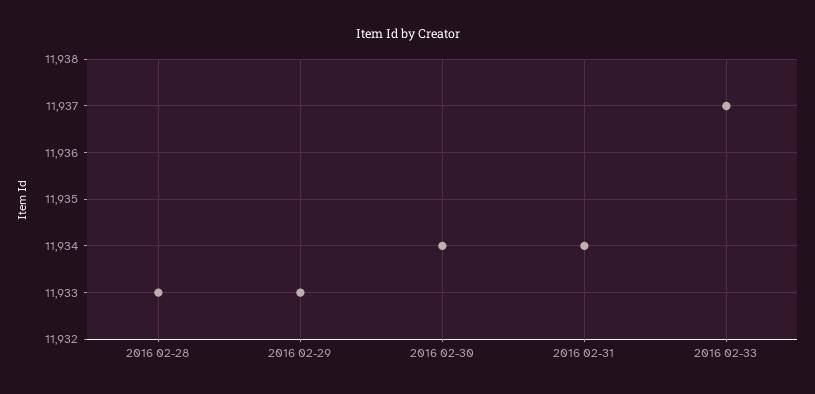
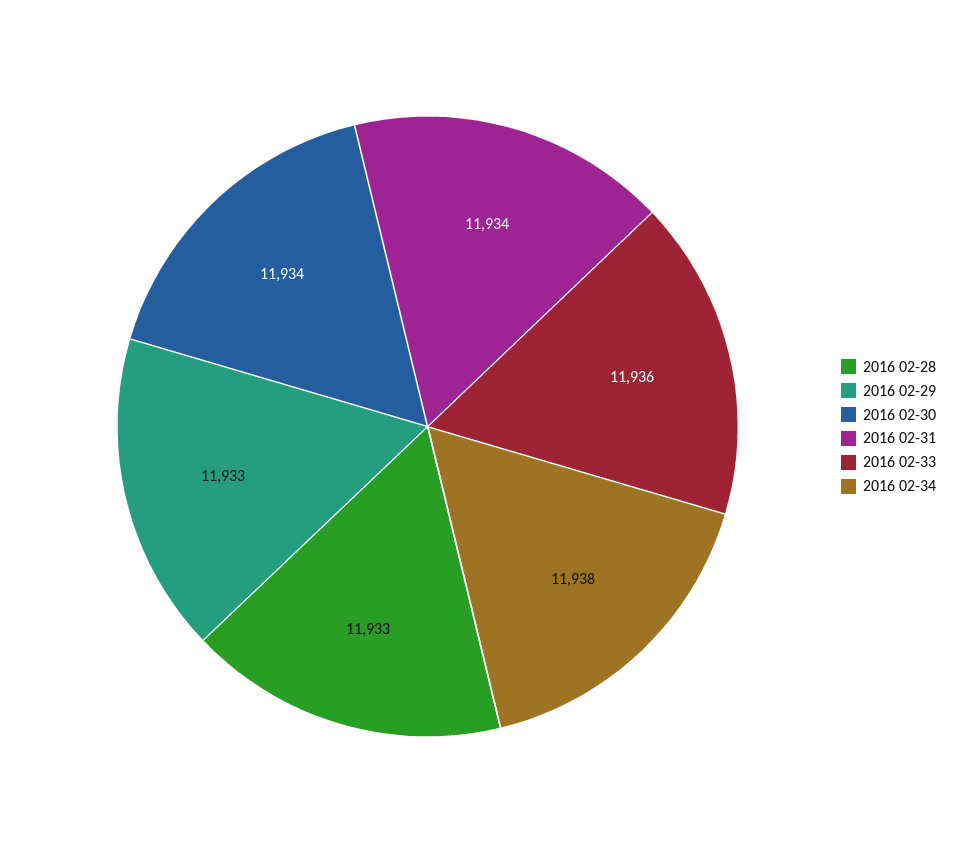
2016 02-33: 11937 -> 11936
2016 02-34: none -> 11938

